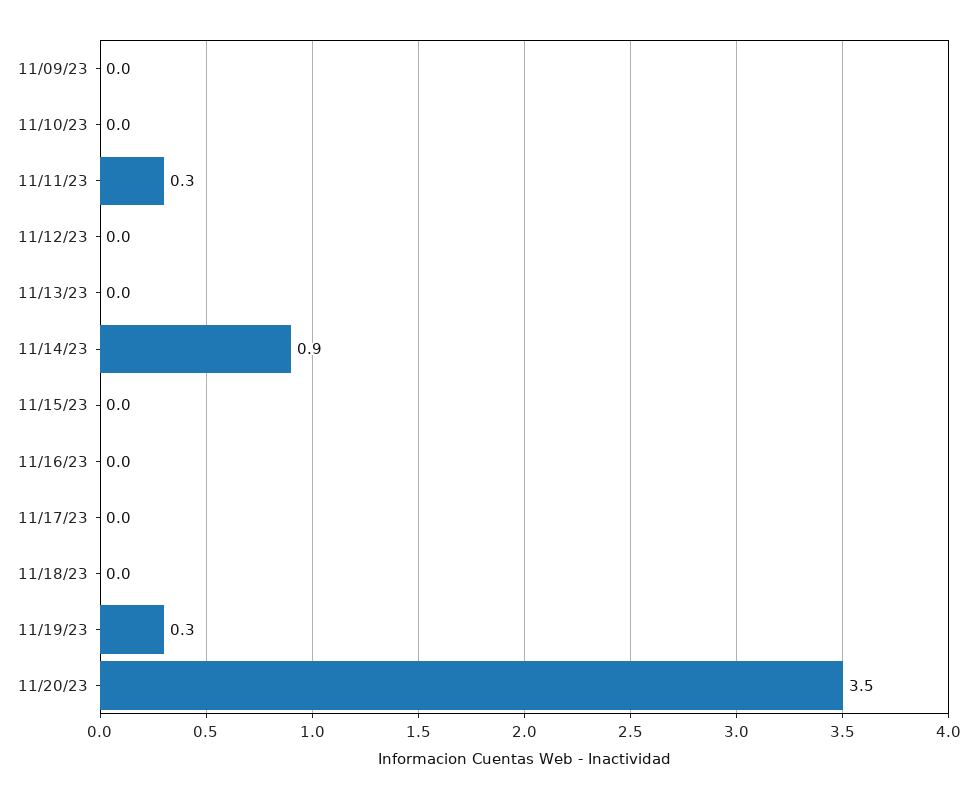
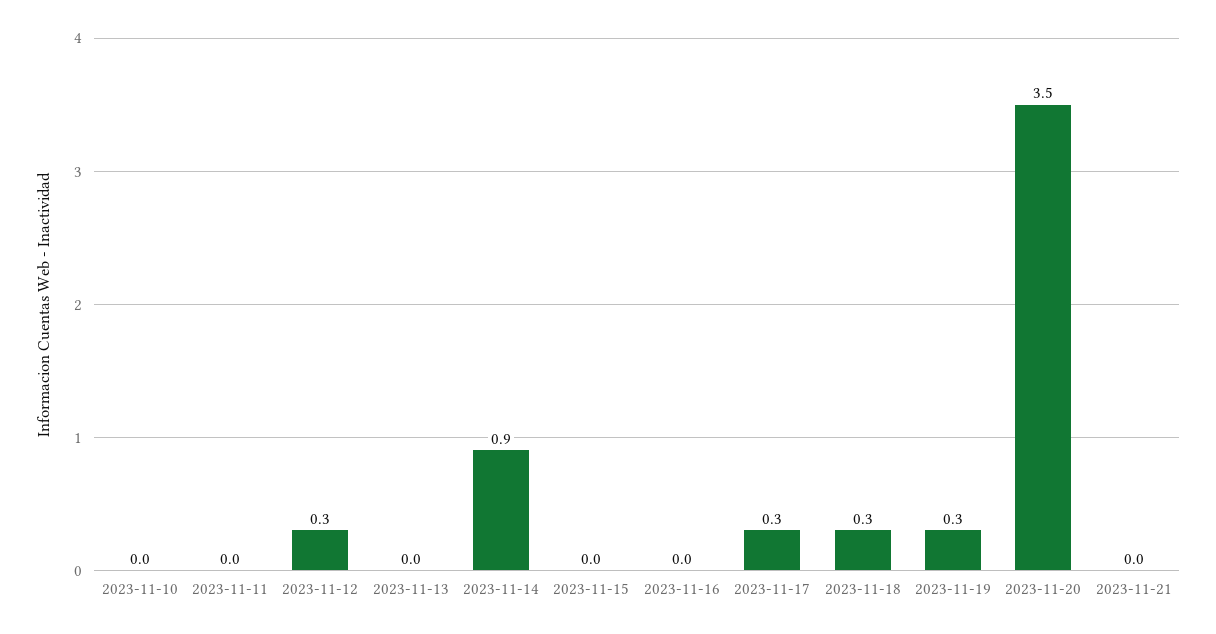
11/09/23: 0 -> none
11/11/23: 0.3 -> 0
11/12/23: 0 -> 0.3
11/17/23: 0 -> 0.3
11/18/23: 0 -> 0.3
2023-11-21: none -> 0

